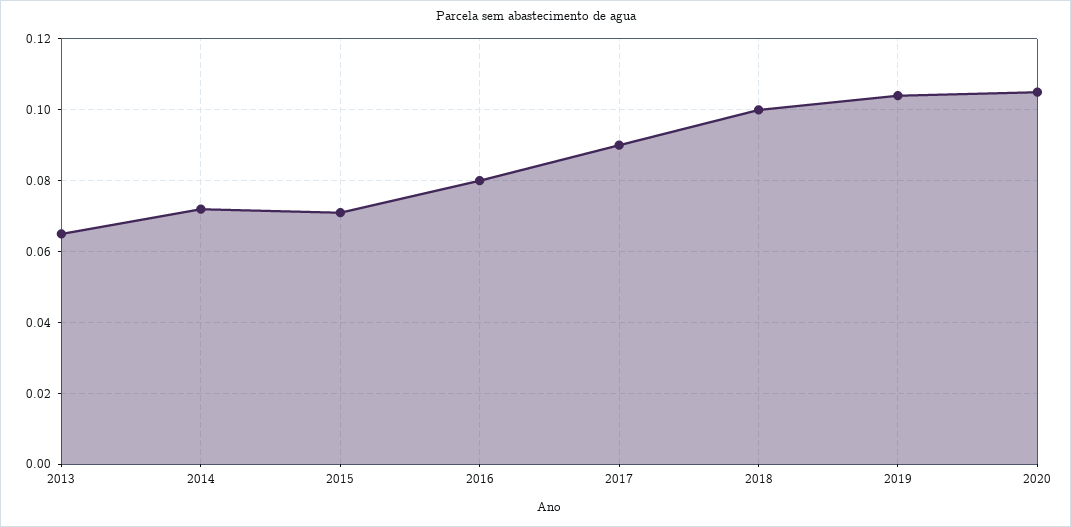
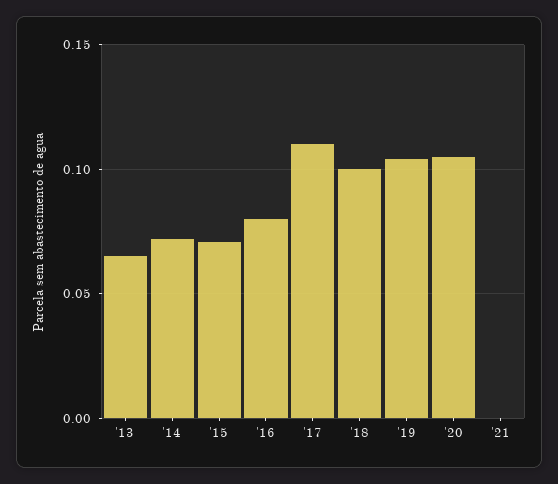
2017: 0.09 -> 0.11
'21: none -> 0

